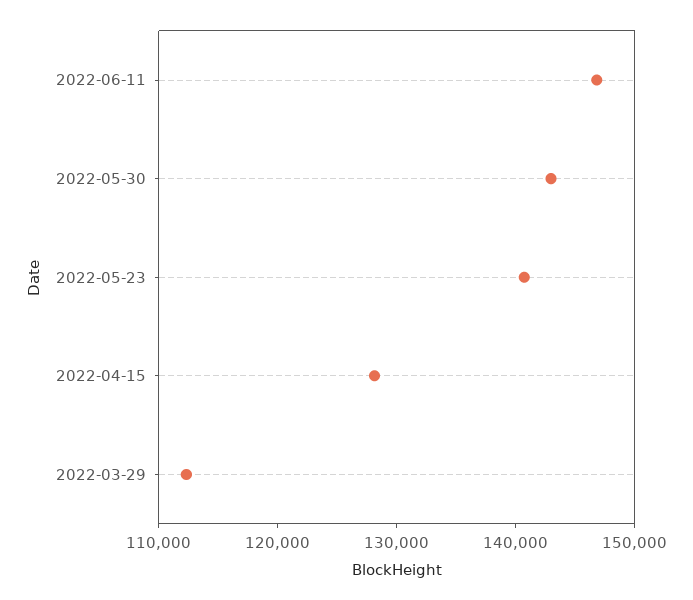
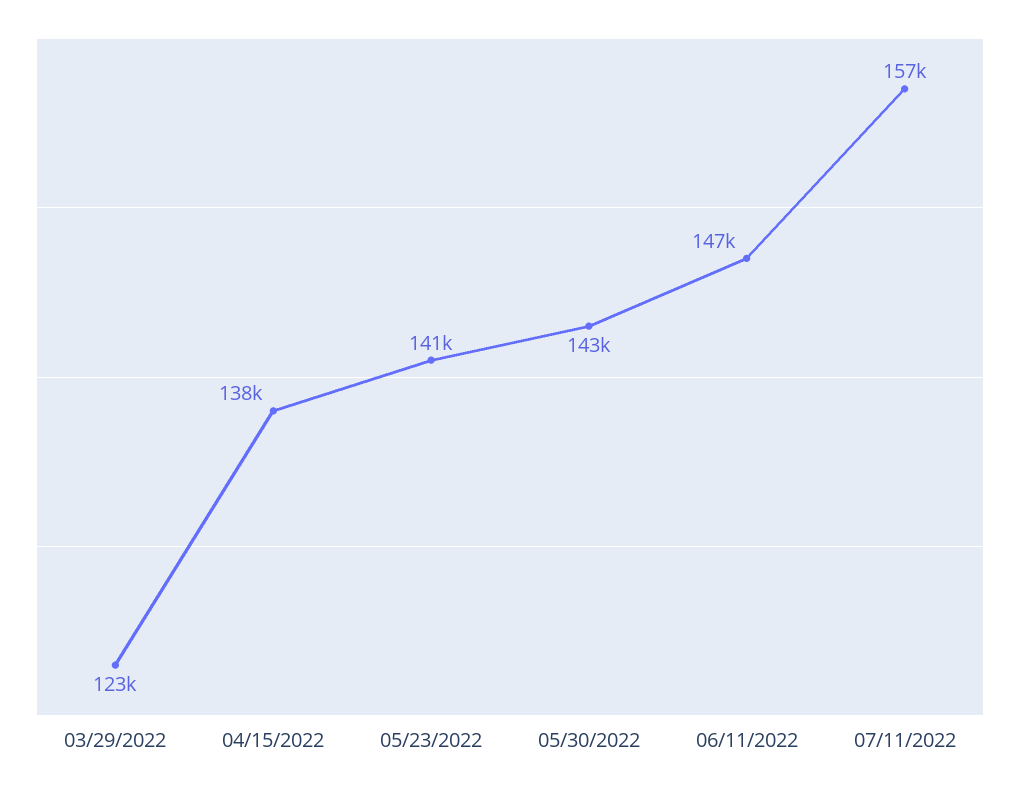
2022-04-15: 128000 -> 138000
2022-03-29: 112000 -> 123000
07/11/2022: none -> 157000

